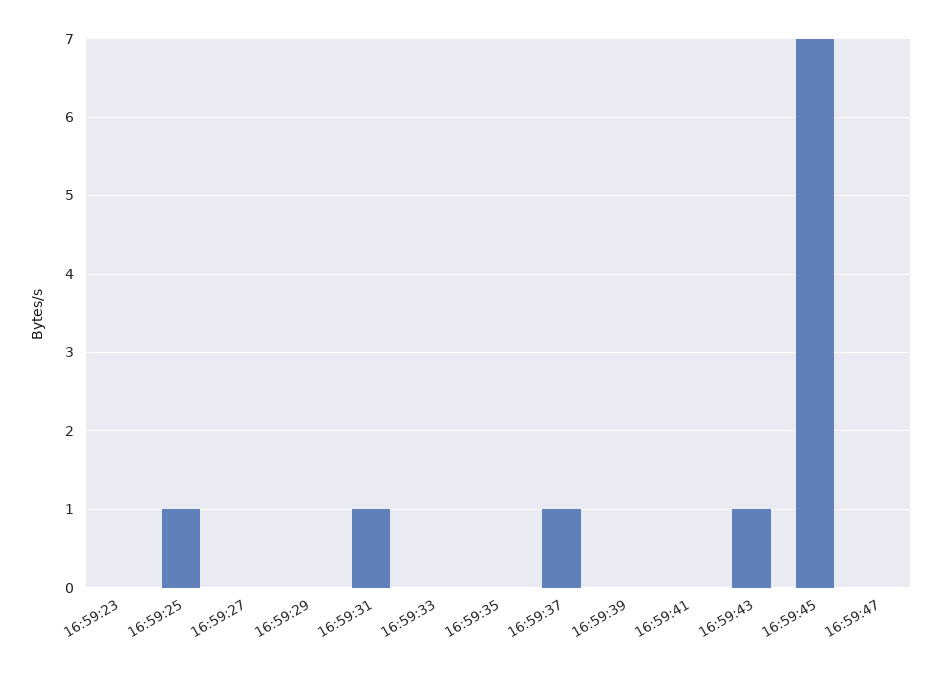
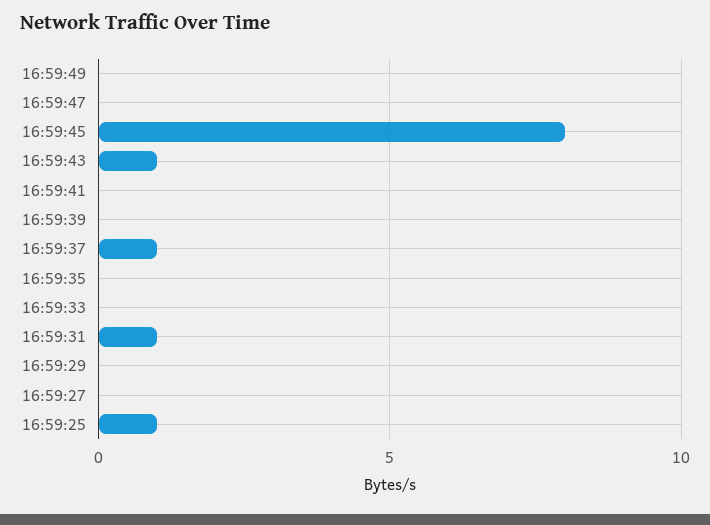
16:59:23: 0 -> none
16:59:45: 7 -> 8
16:59:49: none -> 0

